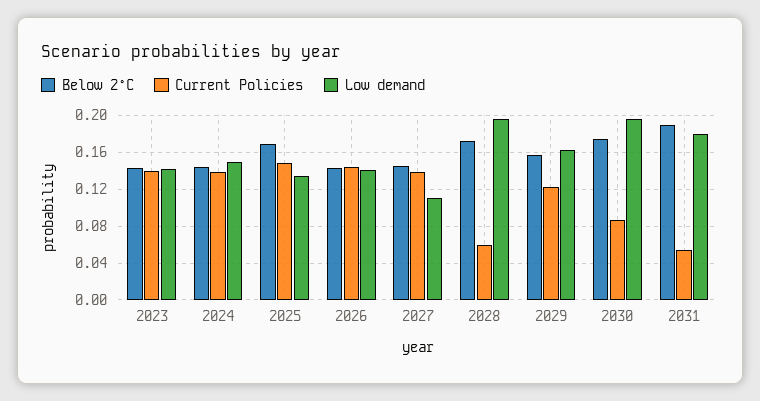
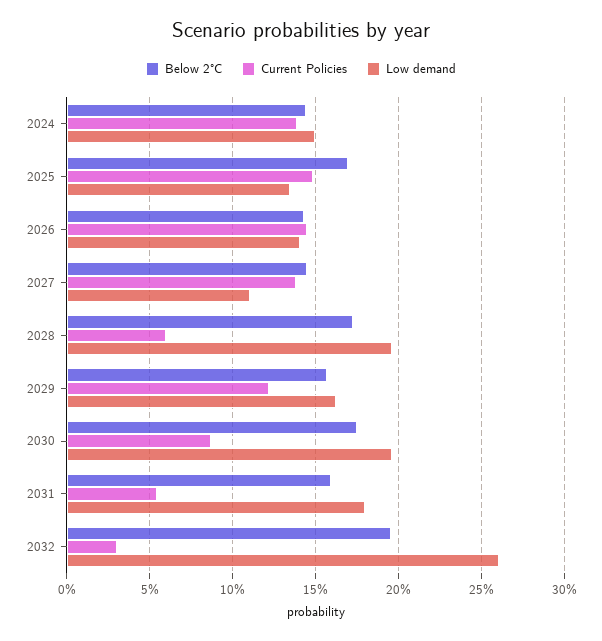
Below 2°C, 2023: 0.14 -> none
Current Policies, 2023: 0.14 -> none
Low demand, 2023: 0.14 -> none
Below 2°C, 2031: 0.19 -> 0.16
Below 2°C, 2032: none -> 0.195
Current Policies, 2032: none -> 0.03
Low demand, 2032: none -> 0.26

